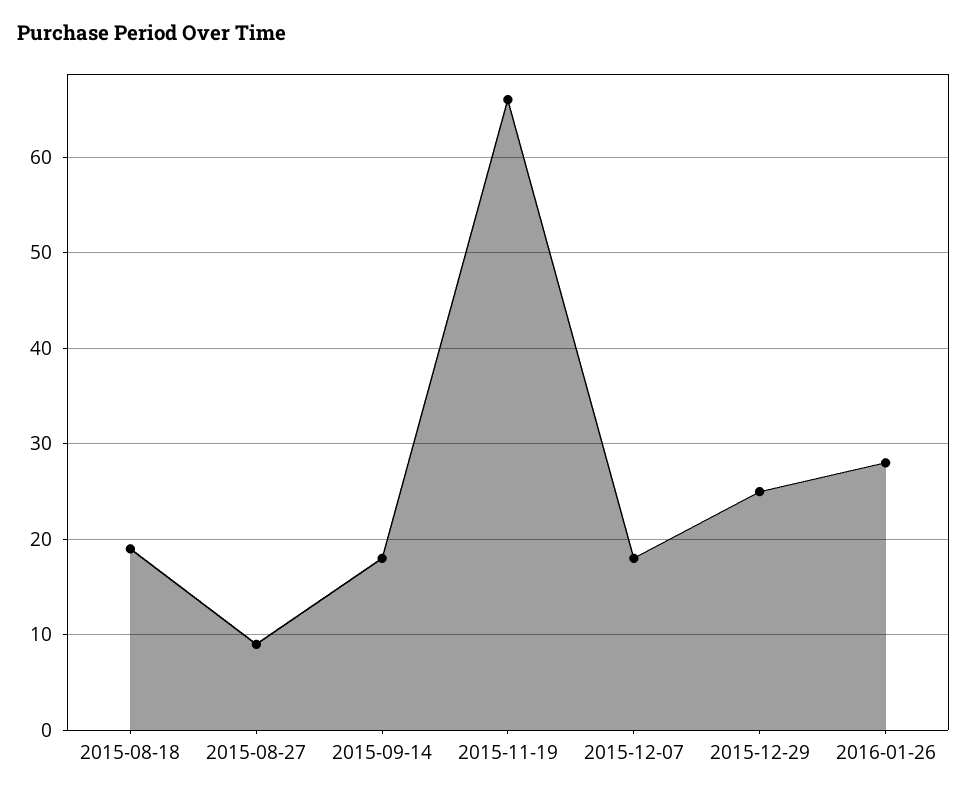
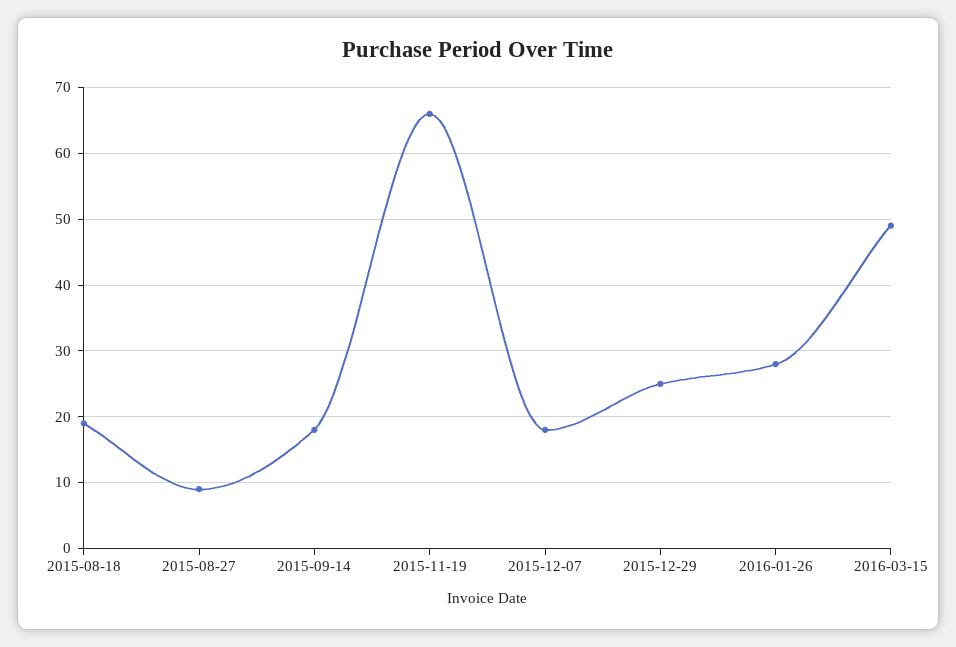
2016-03-15: none -> 49

